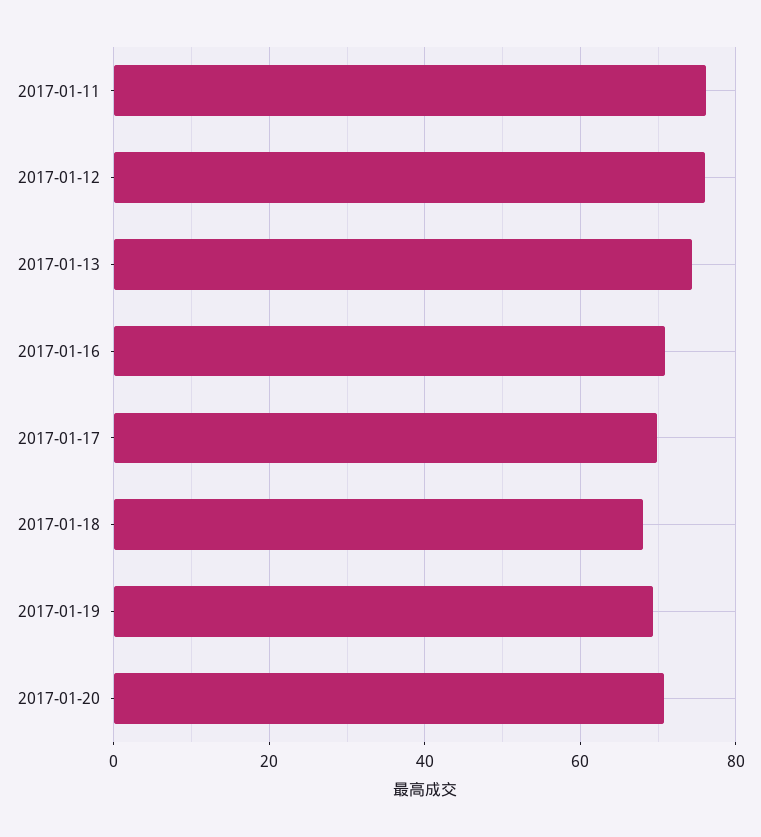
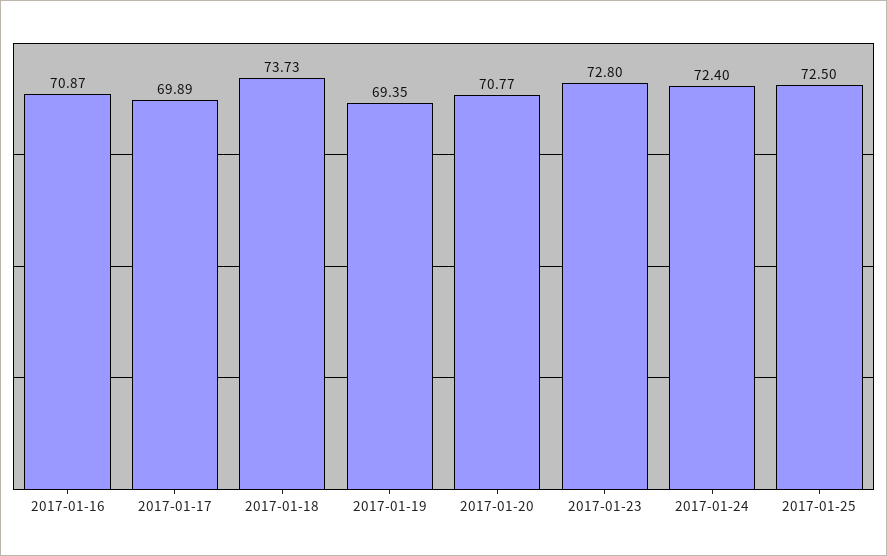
2017-01-11: 76 -> none
2017-01-12: 76 -> none
2017-01-13: 74 -> none
2017-01-18: 68 -> 73.73
2017-01-23: none -> 72.8
2017-01-24: none -> 72.4
2017-01-25: none -> 72.5

